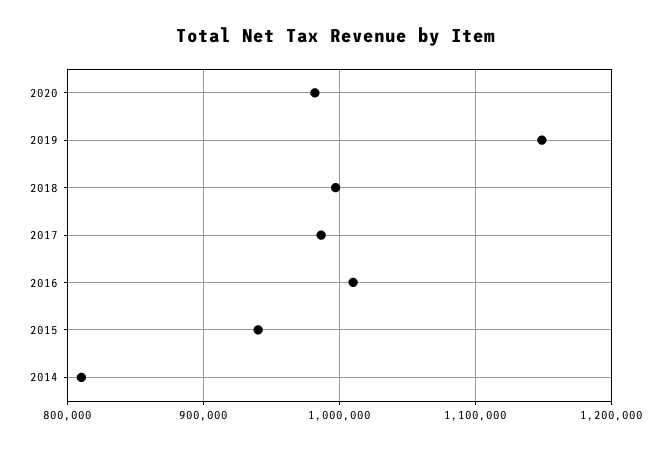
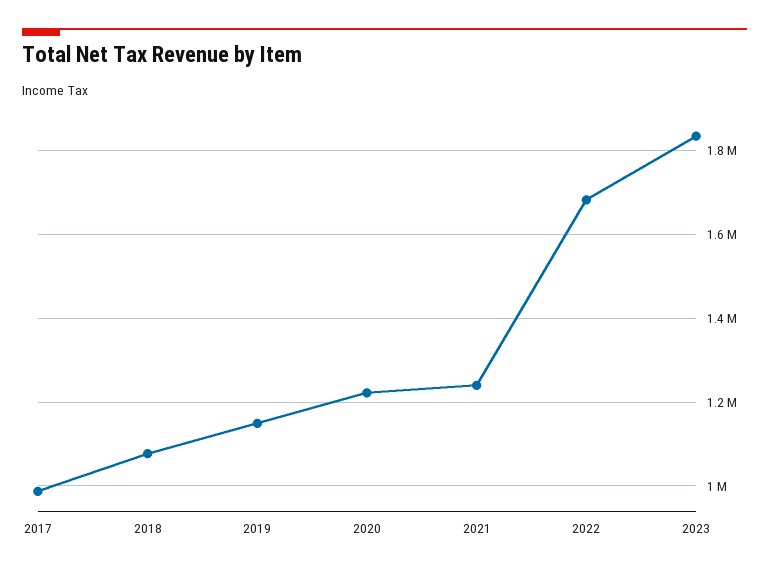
2020: 980000 -> 1220000
2018: 1000000 -> 1080000
2016: 1010000 -> none
2015: 940000 -> none
2014: 810000 -> none
2021: none -> 1240000
2022: none -> 1680000
2023: none -> 1840000

